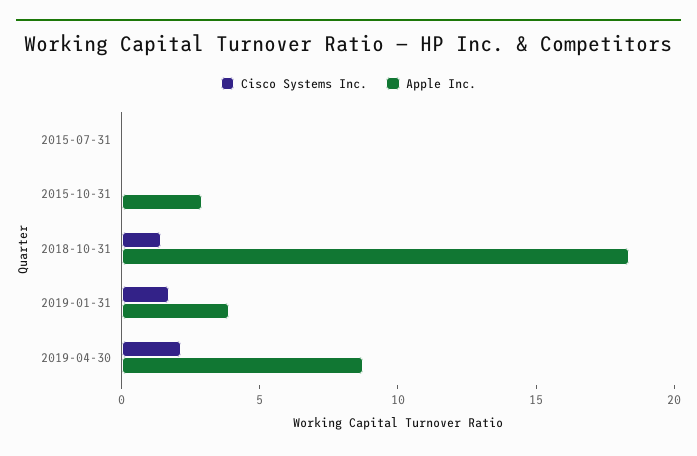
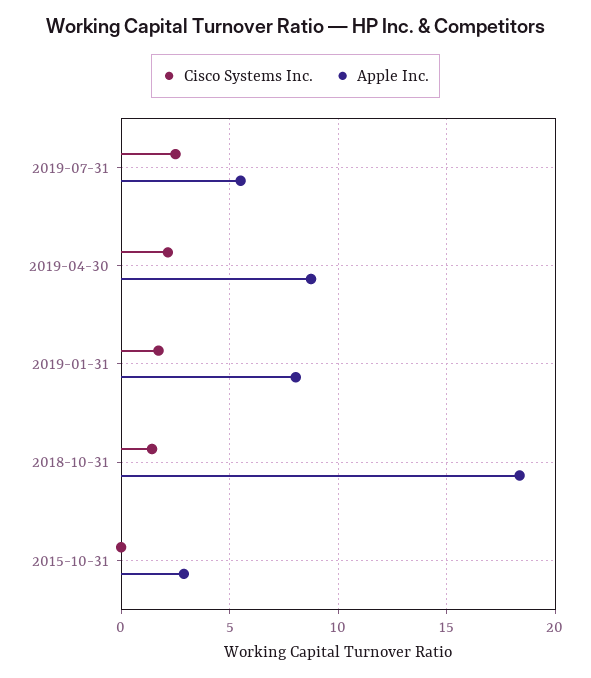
Cisco Systems Inc., 2015-07-31: 0 -> none
Apple Inc., 2015-07-31: 0 -> none
Apple Inc., 2019-01-31: 4 -> 8
Cisco Systems Inc., 2019-07-31: none -> 2.5
Apple Inc., 2019-07-31: none -> 5.5

